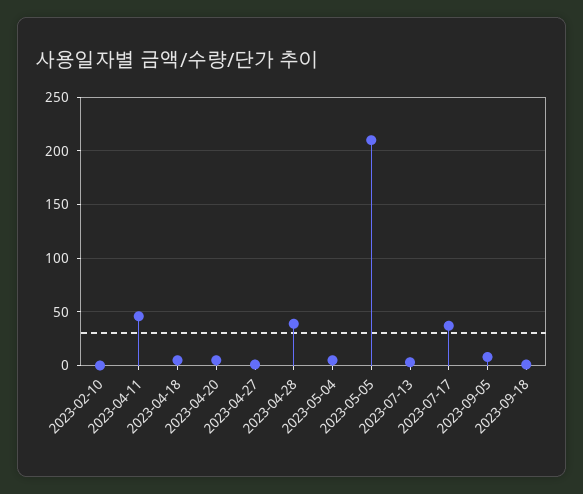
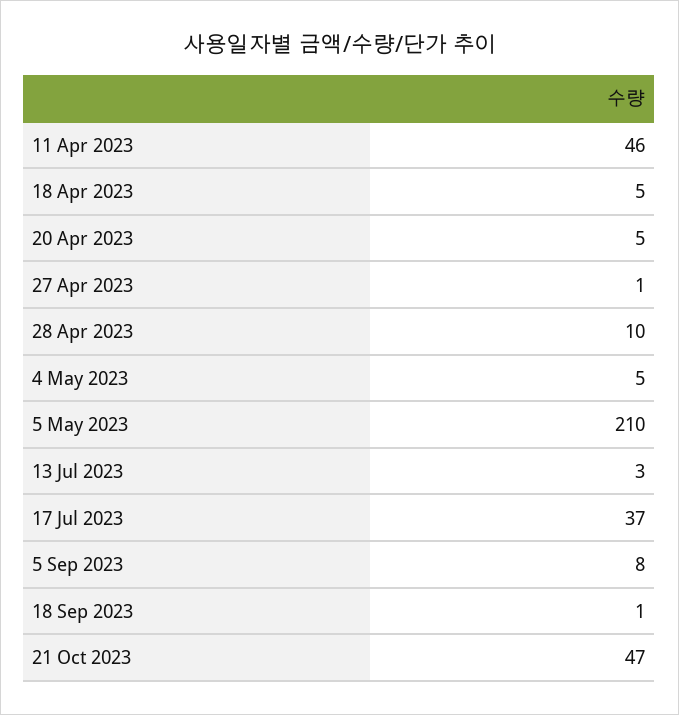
2023-02-10: 0 -> none
2023-04-28: 40 -> 10
21 Oct 2023: none -> 47

